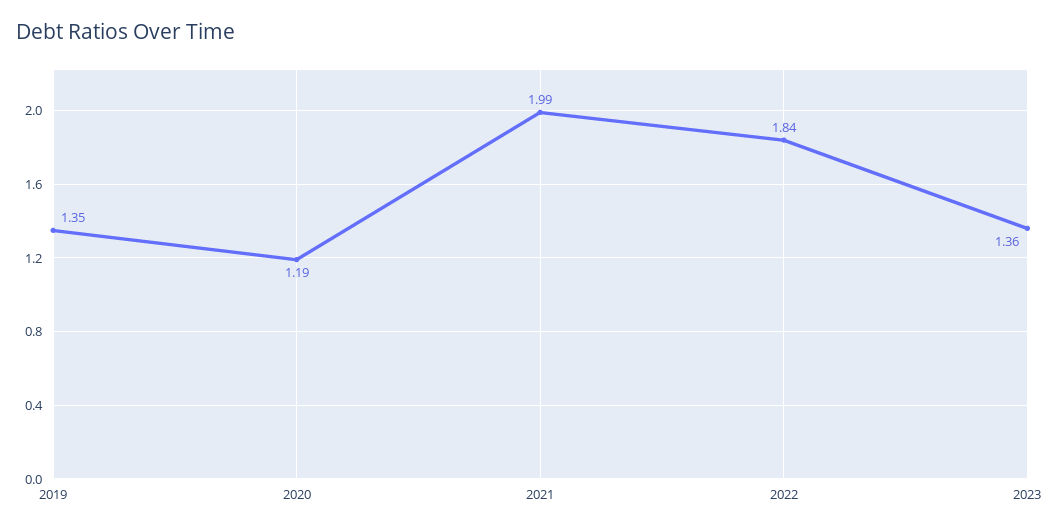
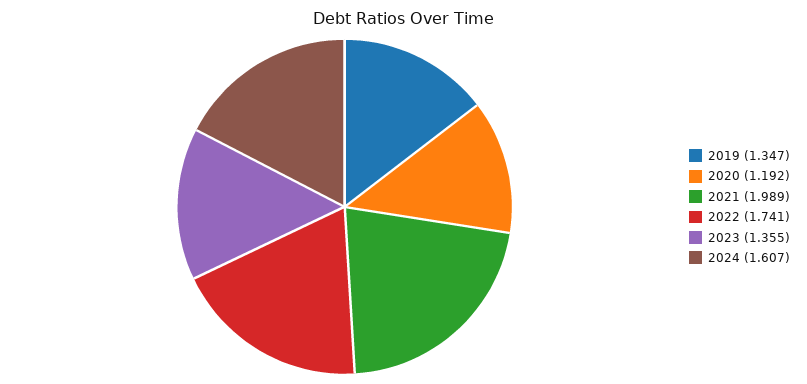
2022: 1.84 -> 1.741
2024: none -> 1.607

